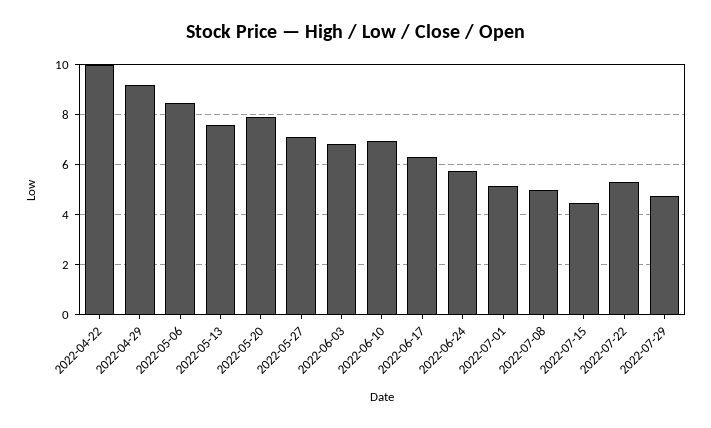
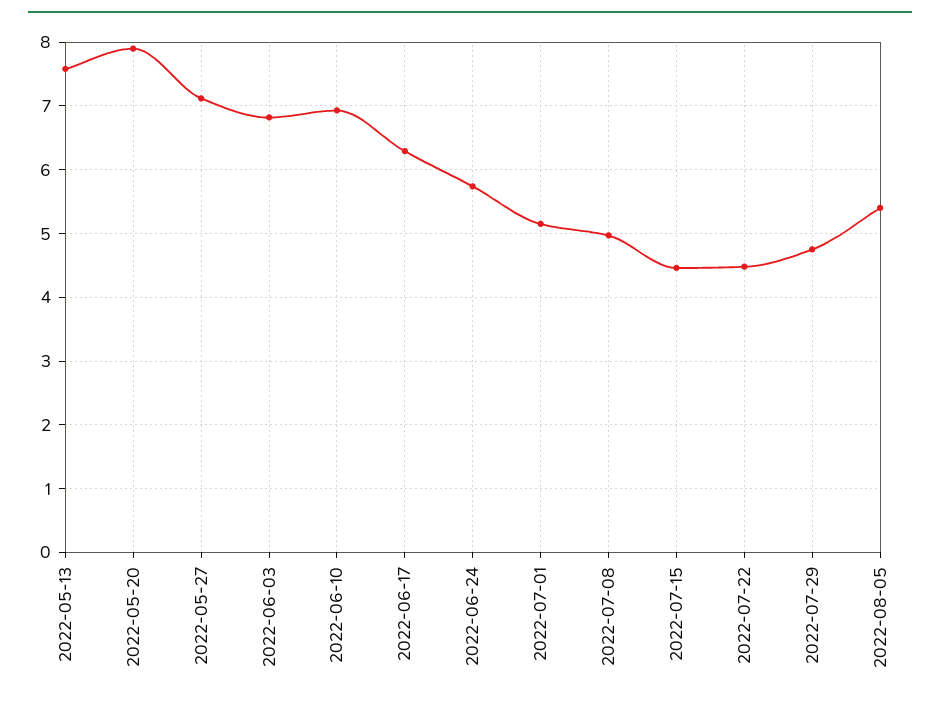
2022-04-22: 10 -> none
2022-04-29: 9.25 -> none
2022-05-06: 8.5 -> none
2022-07-22: 5.25 -> 4.5
2022-08-05: none -> 5.4

